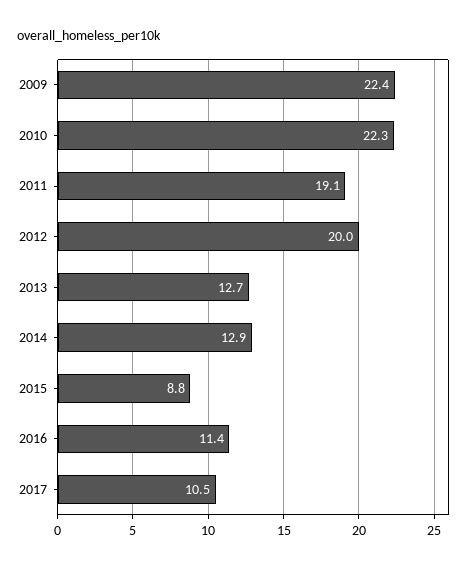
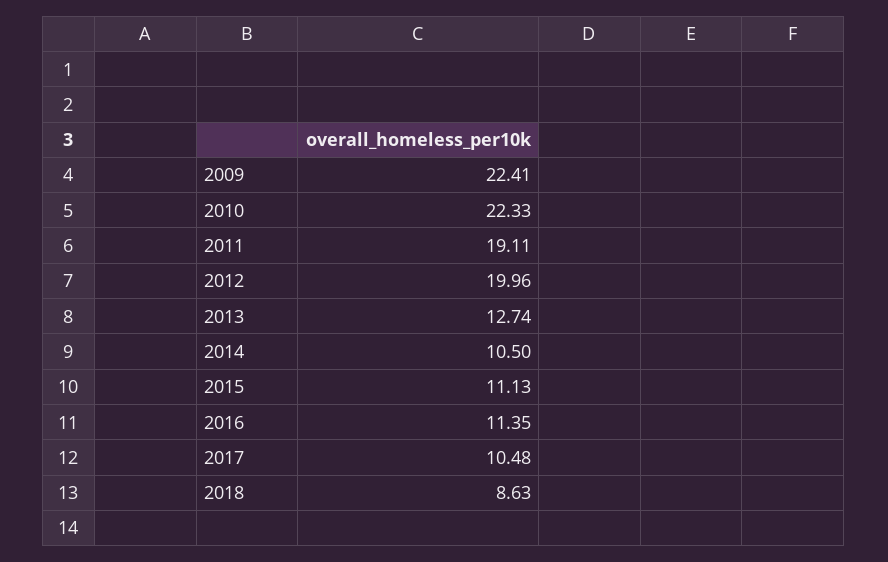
2014: 12.9 -> 10.5
2015: 8.8 -> 11.13
2018: none -> 8.63

